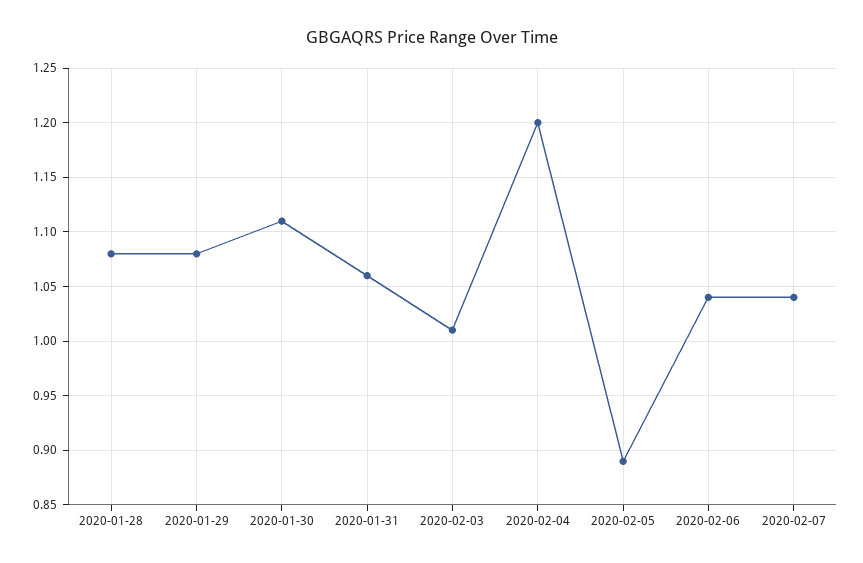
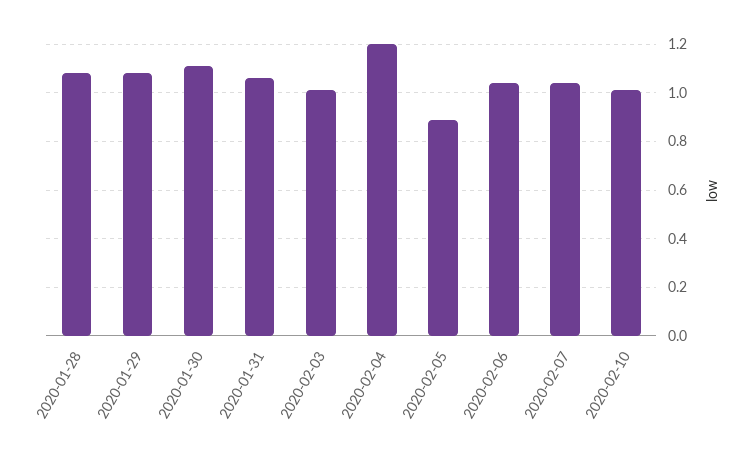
2020-02-10: none -> 1

